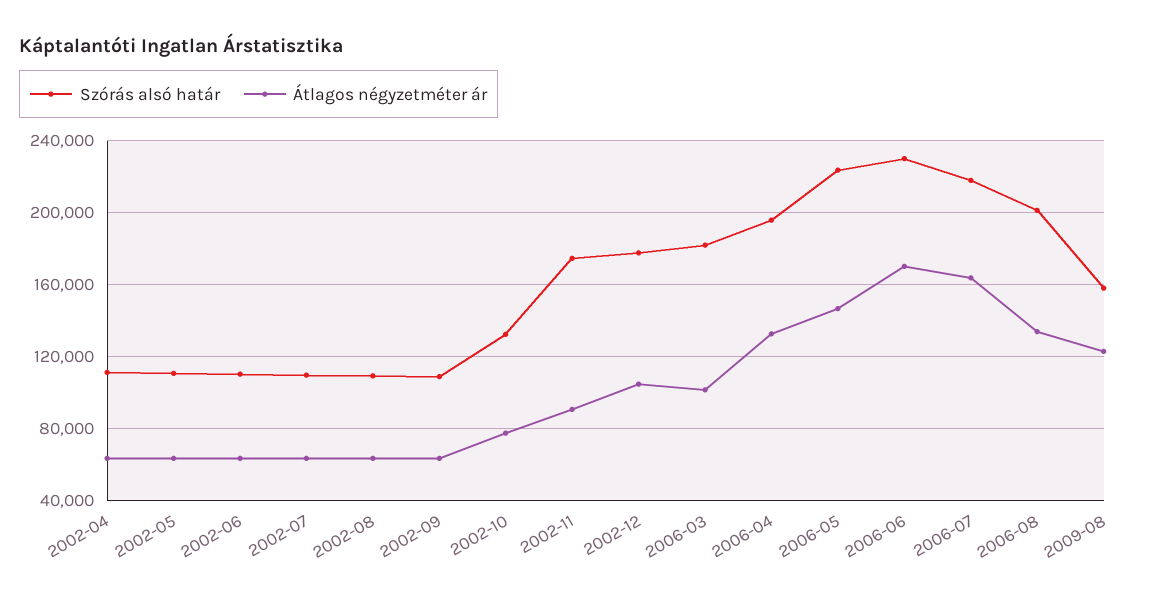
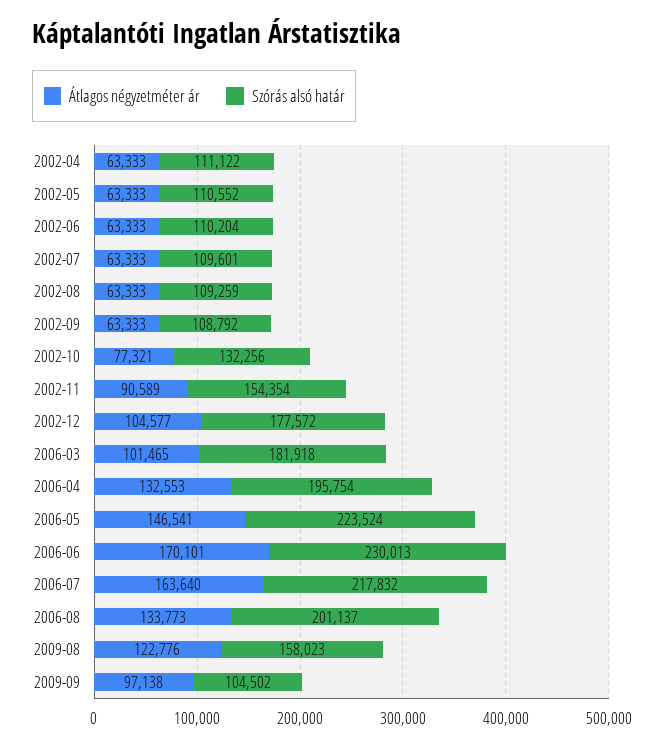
Szórás alsó határ, 2002-11: 175000 -> 154354
Átlagos négyzetméter ár, 2009-09: none -> 97138
Szórás alsó határ, 2009-09: none -> 104502

